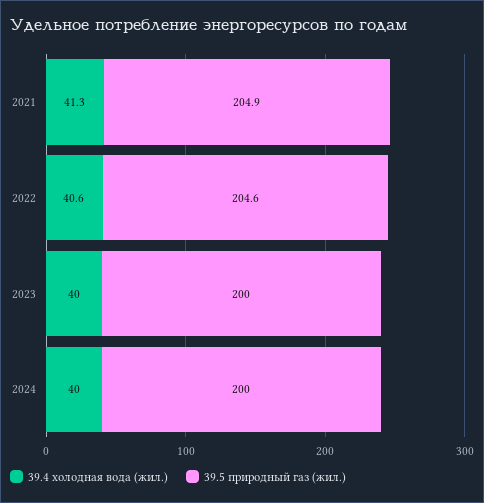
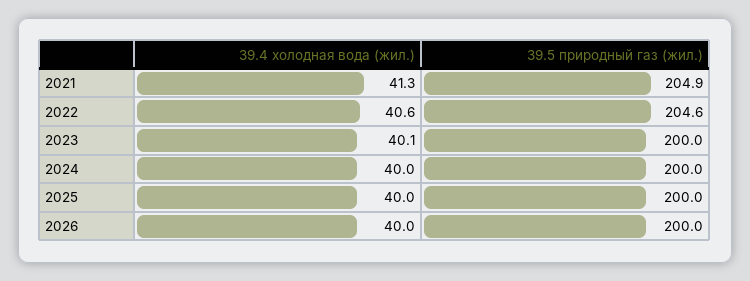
39.4 холодная вода (жил.), 2023: 40 -> 40.1
39.4 холодная вода (жил.), 2025: none -> 40
39.5 природный газ (жил.), 2025: none -> 200
39.4 холодная вода (жил.), 2026: none -> 40
39.5 природный газ (жил.), 2026: none -> 200

